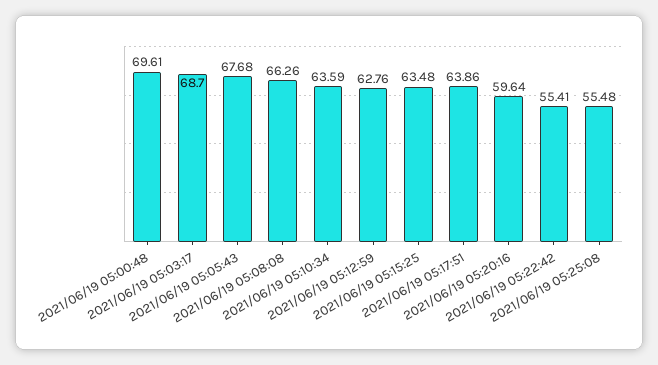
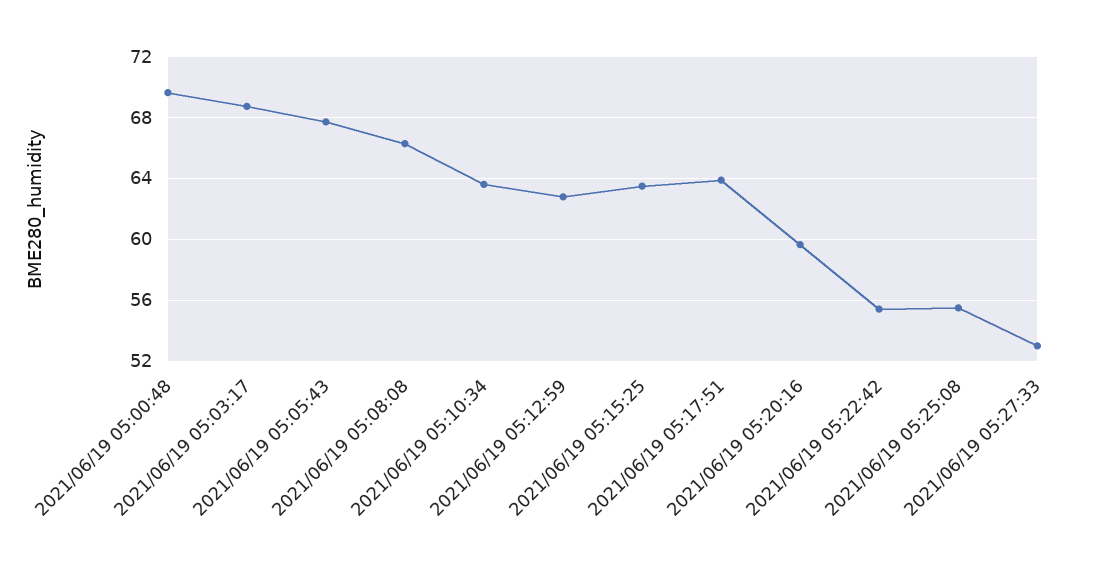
2021/06/19 05:27:33: none -> 53

